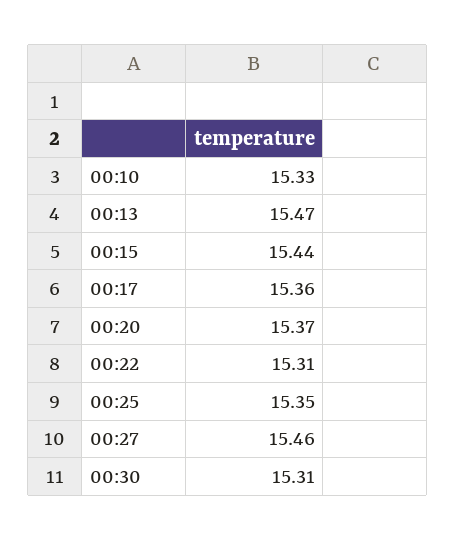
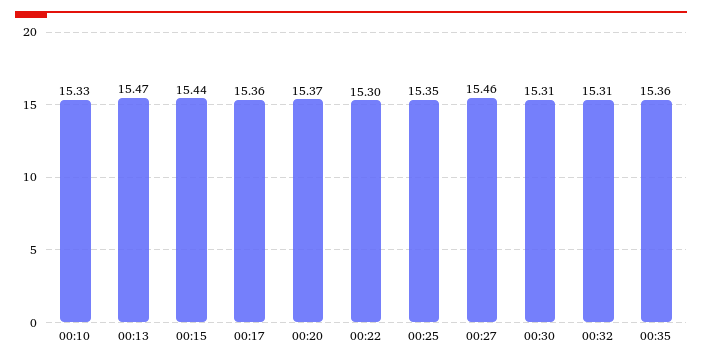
00:22: 15.31 -> 15.3
00:32: none -> 15.31
00:35: none -> 15.36

